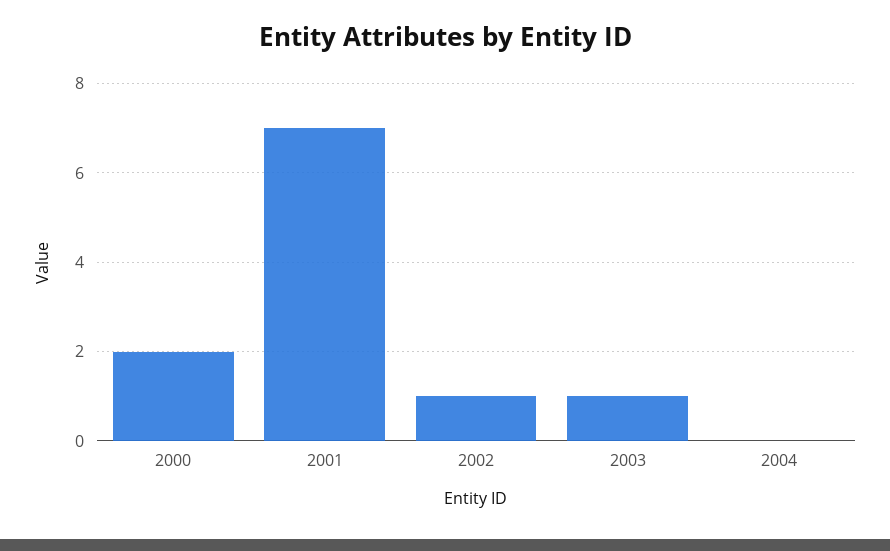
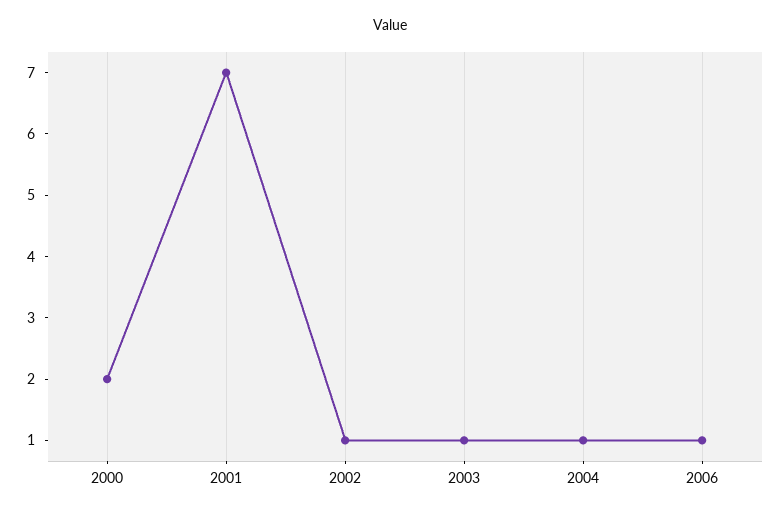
2004: 0 -> 1
2006: none -> 1

